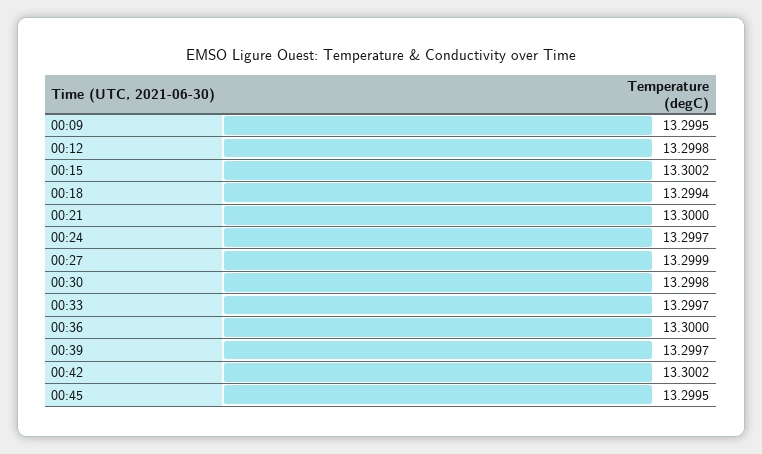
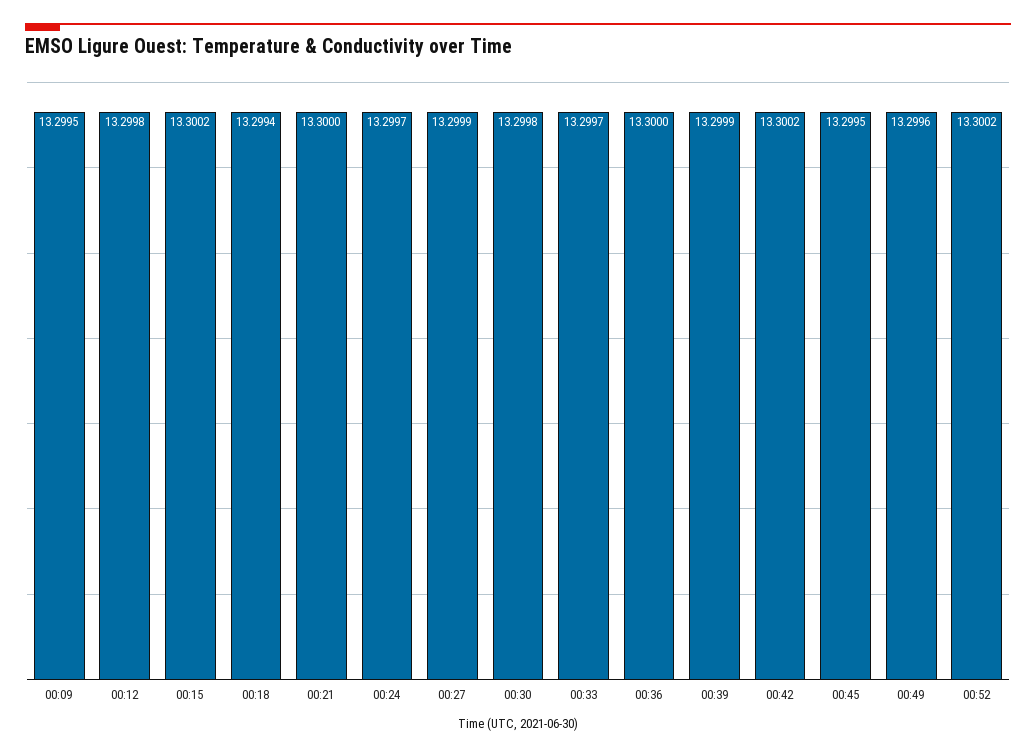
00:39: 13.2997 -> 13.2999
00:49: none -> 13.2996
00:52: none -> 13.3002

